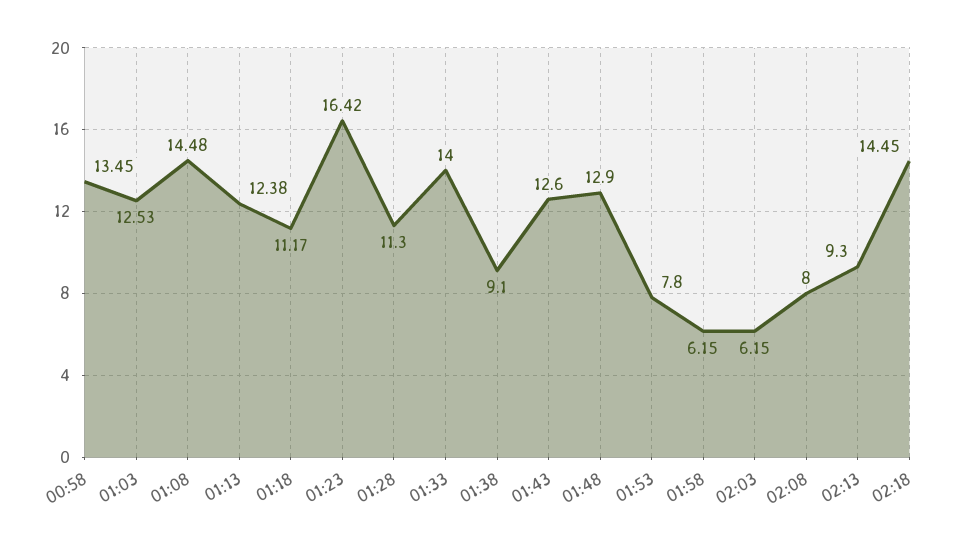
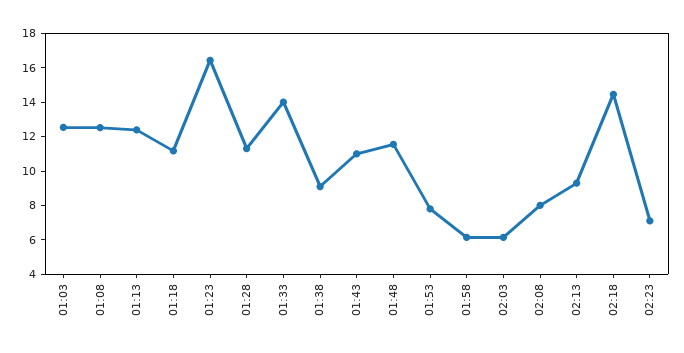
00:58: 13.45 -> none
01:08: 14.48 -> 12.5
01:43: 12.6 -> 11
01:48: 12.9 -> 11.5
02:23: none -> 7

